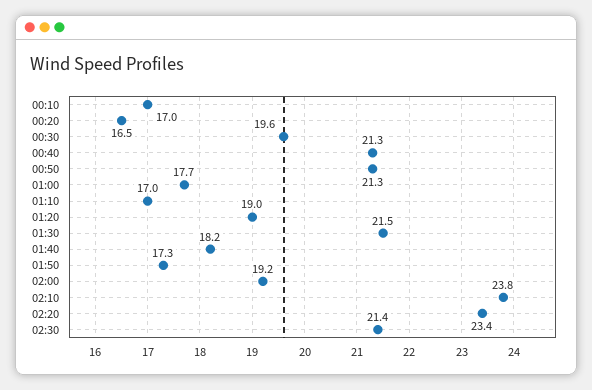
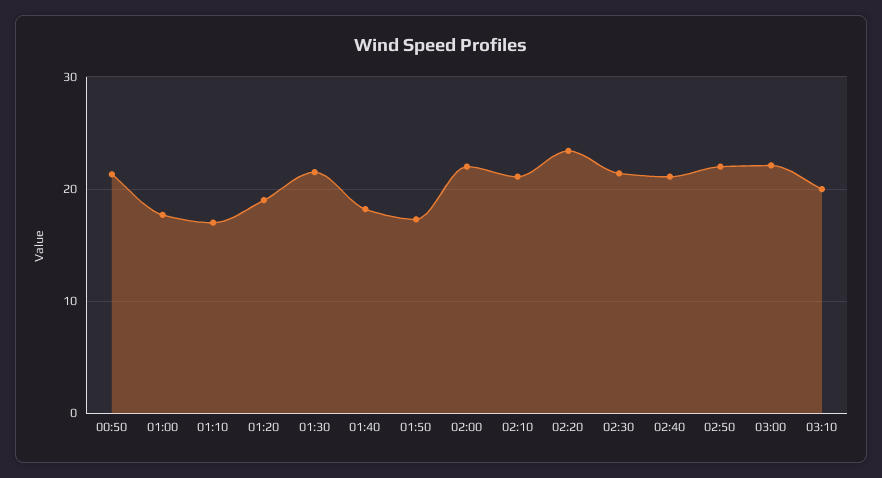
00:10: 17 -> none
00:20: 16.5 -> none
00:30: 19.6 -> none
00:40: 21.3 -> none
02:00: 19.2 -> 22
02:10: 23.8 -> 21
02:40: none -> 21
02:50: none -> 22
03:00: none -> 22
03:10: none -> 20

